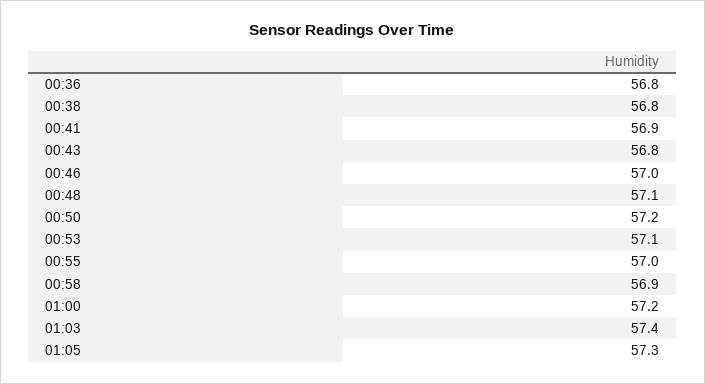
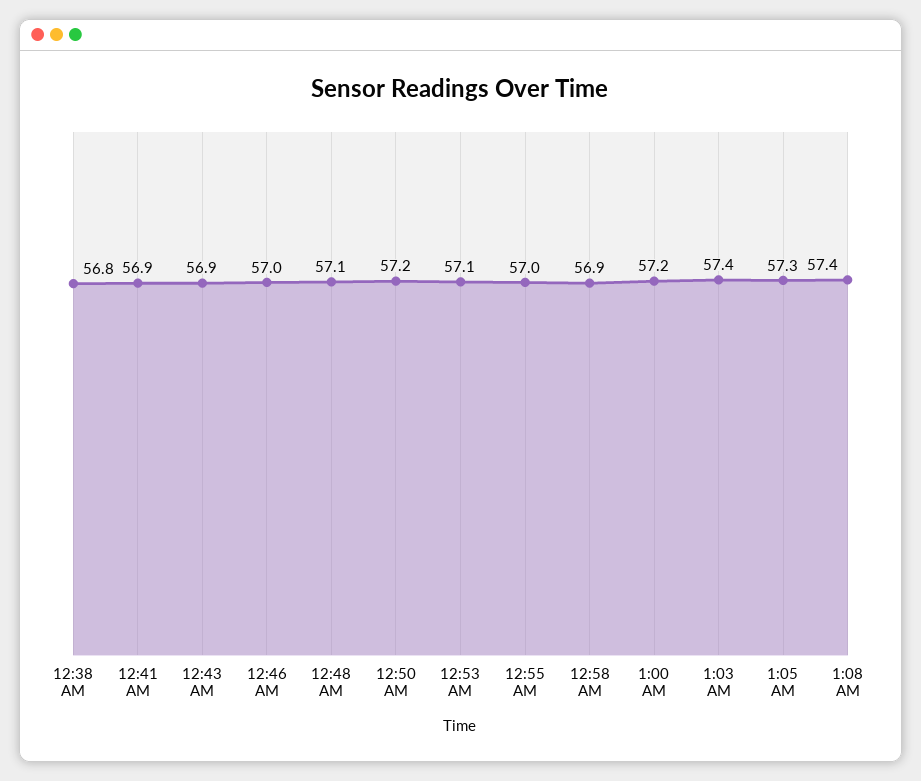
00:36: 56.8 -> none
00:43: 56.8 -> 56.9
1:08 AM: none -> 57.4

